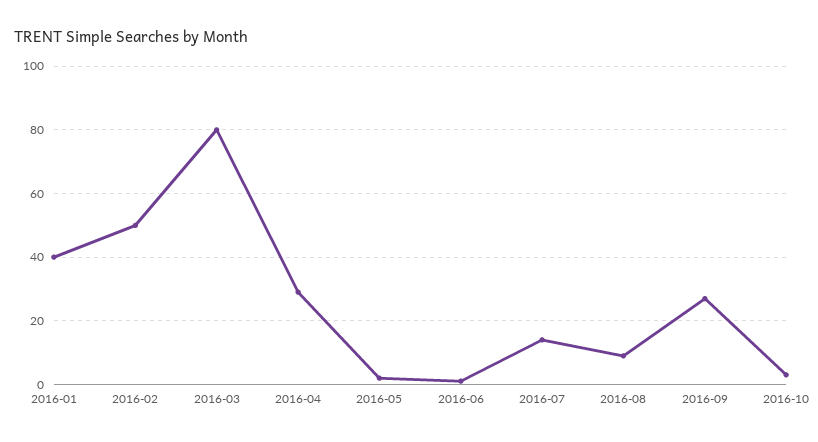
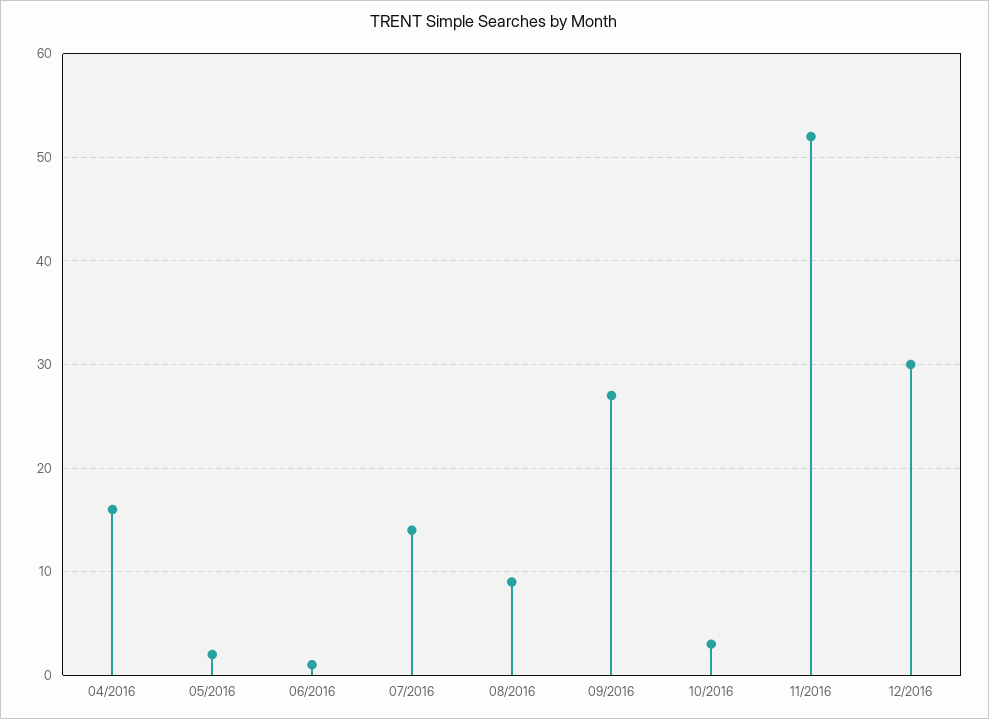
2016-01: 40 -> none
2016-02: 50 -> none
2016-03: 80 -> none
2016-04: 30 -> 16
11/2016: none -> 52
12/2016: none -> 30

